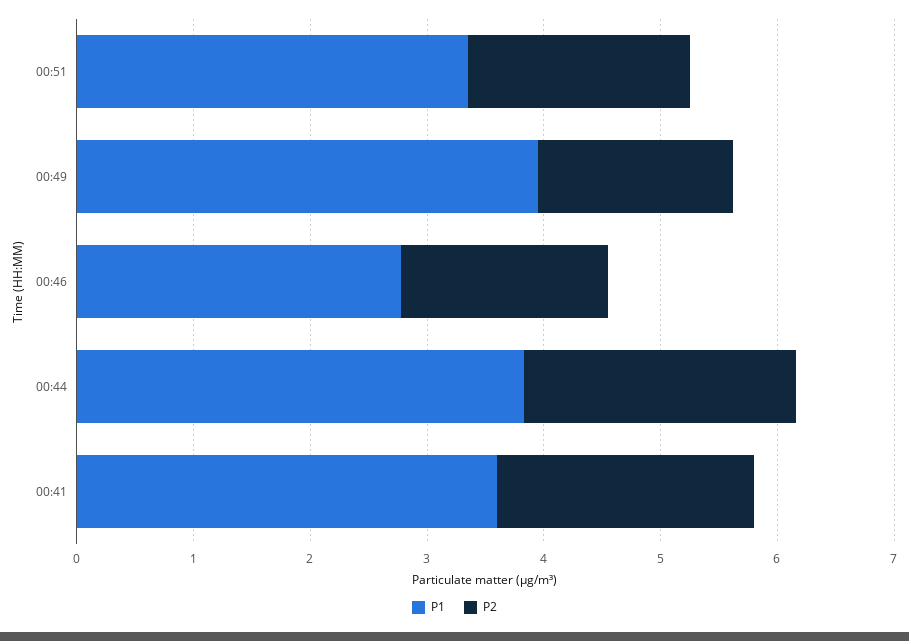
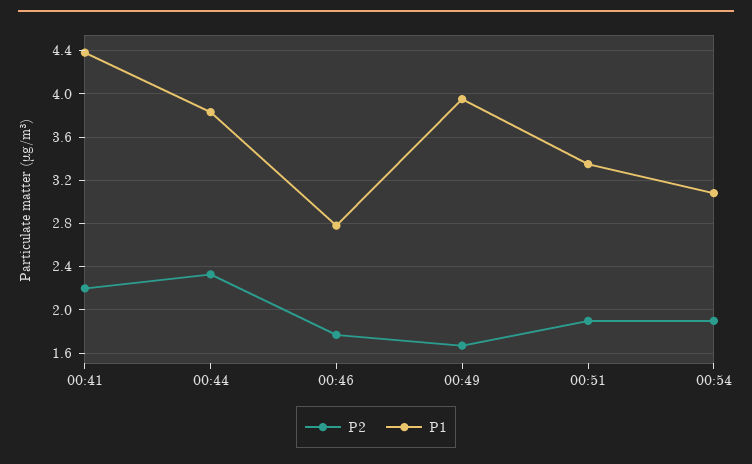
P1, 00:41: 3.6 -> 4.4
P2, 00:54: none -> 1.9
P1, 00:54: none -> 3.1

